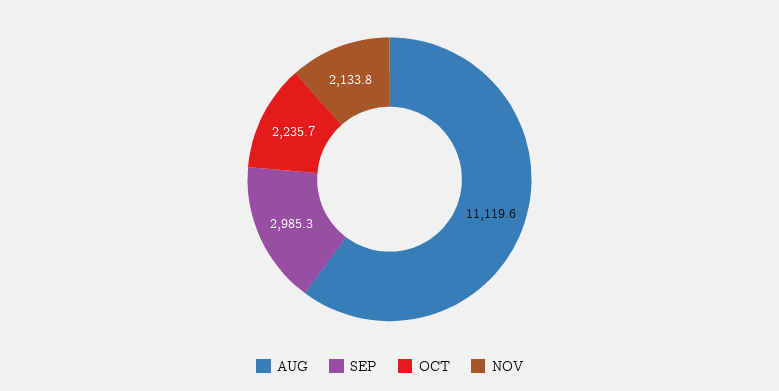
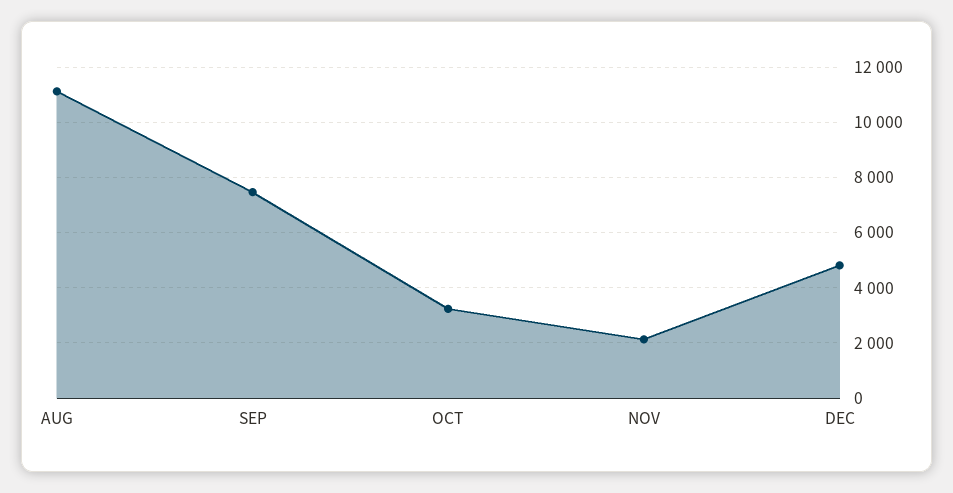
SEP: 2985.3 -> 7500
OCT: 2235.7 -> 3250
DEC: none -> 4750

